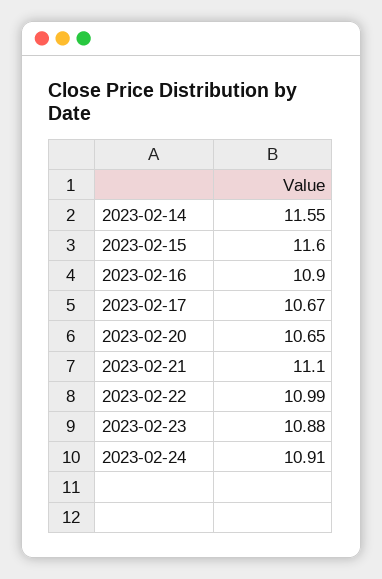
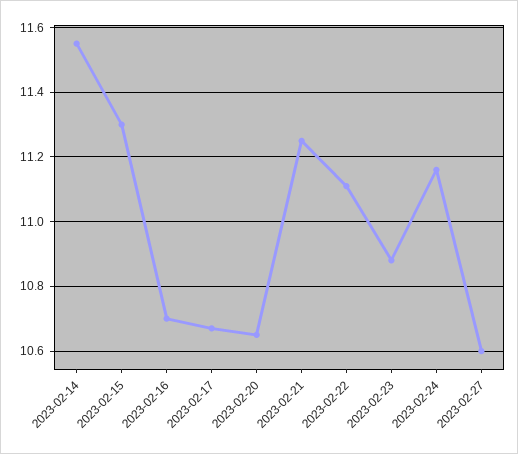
2023-02-15: 11.6 -> 11.3
2023-02-16: 10.9 -> 10.7
2023-02-21: 11.1 -> 11.25
2023-02-22: 10.99 -> 11.1
2023-02-24: 10.91 -> 11.15
2023-02-27: none -> 10.6

